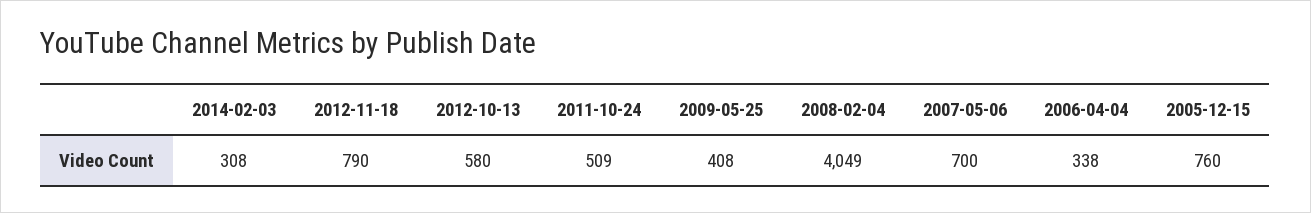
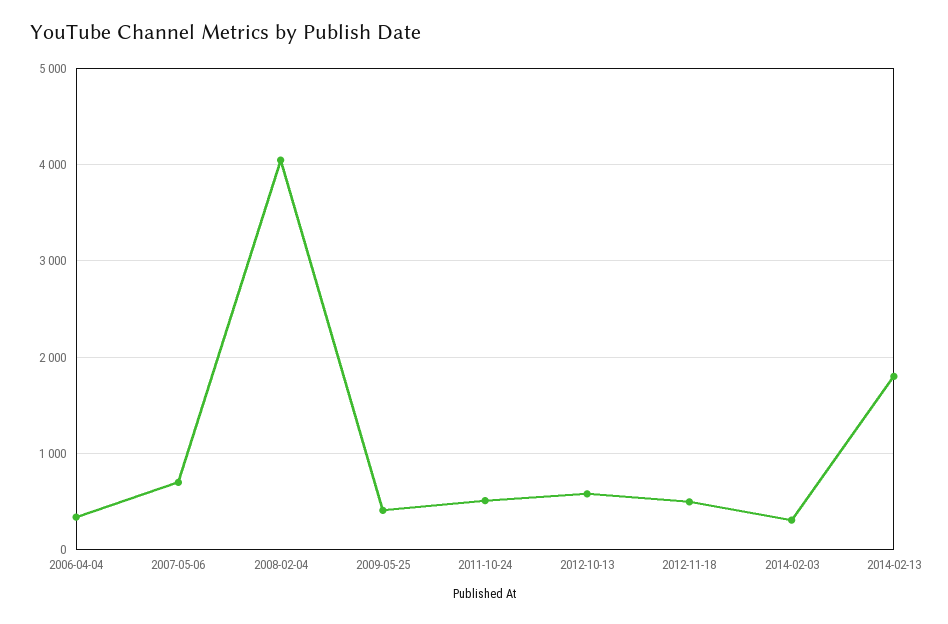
2012-11-18: 790 -> 500
2005-12-15: 760 -> none
2014-02-13: none -> 1800

